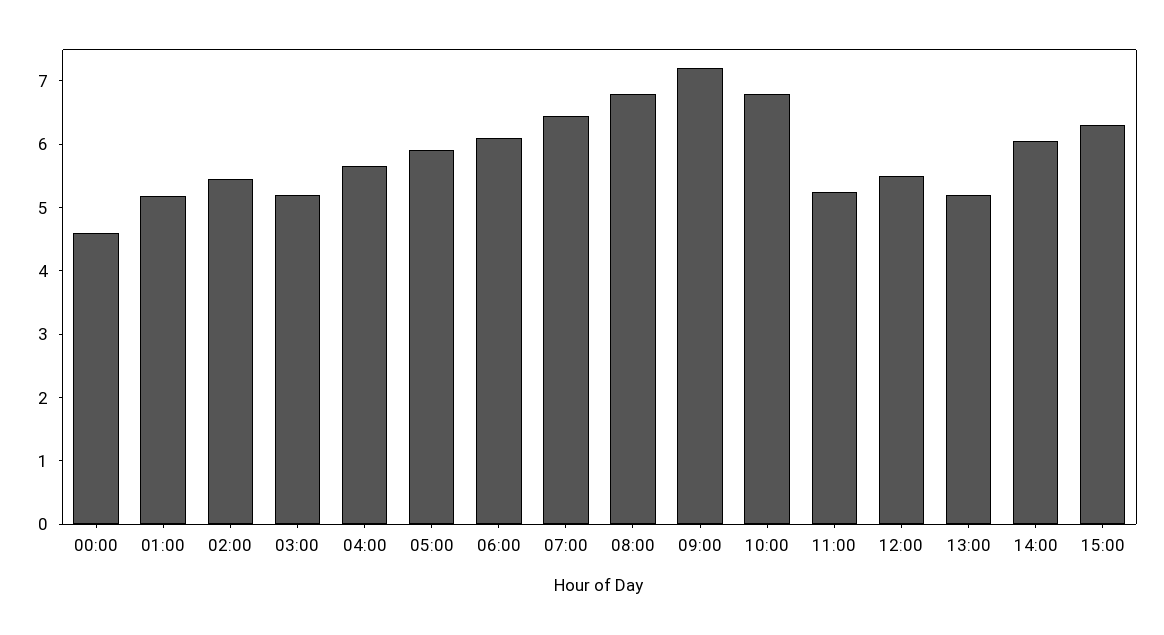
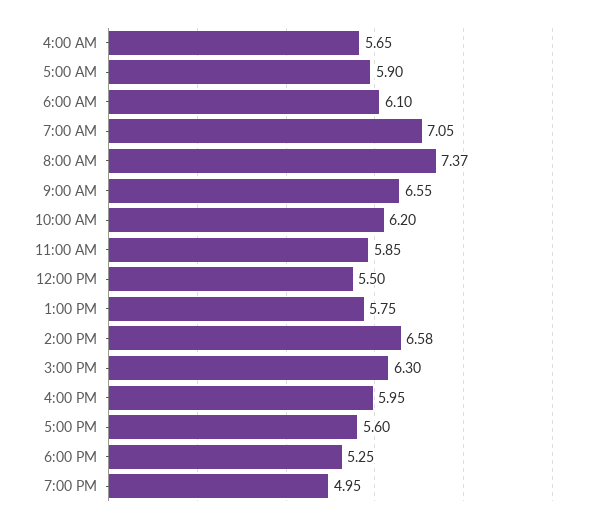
00:00: 4.6 -> none
01:00: 5.2 -> none
02:00: 5.4 -> none
03:00: 5.2 -> none
07:00: 6.4 -> 7.05
08:00: 6.8 -> 7.37
09:00: 7.2 -> 6.55
10:00: 6.8 -> 6.2
11:00: 5.2 -> 5.85
13:00: 5.2 -> 5.75
14:00: 6 -> 6.58
4:00 PM: none -> 5.95
5:00 PM: none -> 5.6
6:00 PM: none -> 5.25
7:00 PM: none -> 4.95

